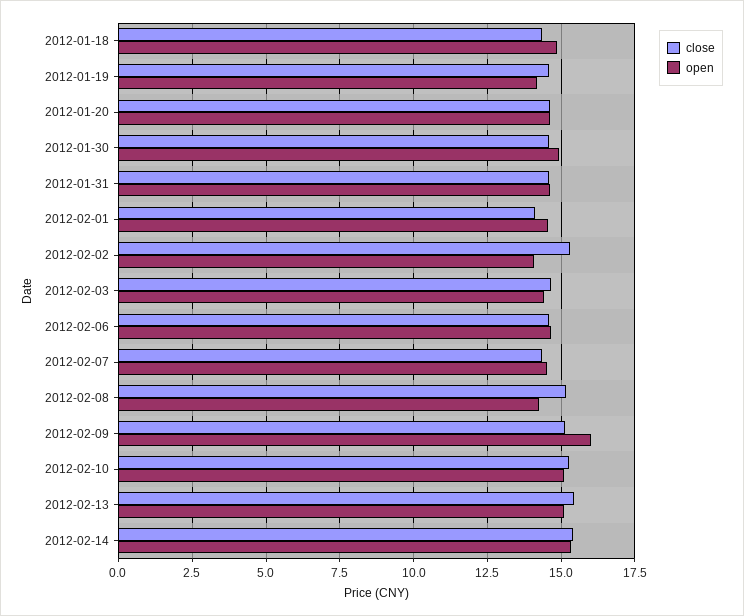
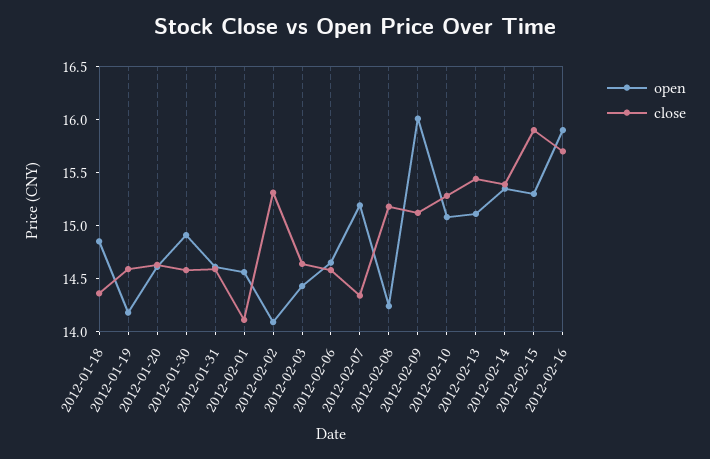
open, 2012-02-07: 14.5 -> 15.2
open, 2012-02-15: none -> 15.3
close, 2012-02-15: none -> 15.9
open, 2012-02-16: none -> 15.9
close, 2012-02-16: none -> 15.7

